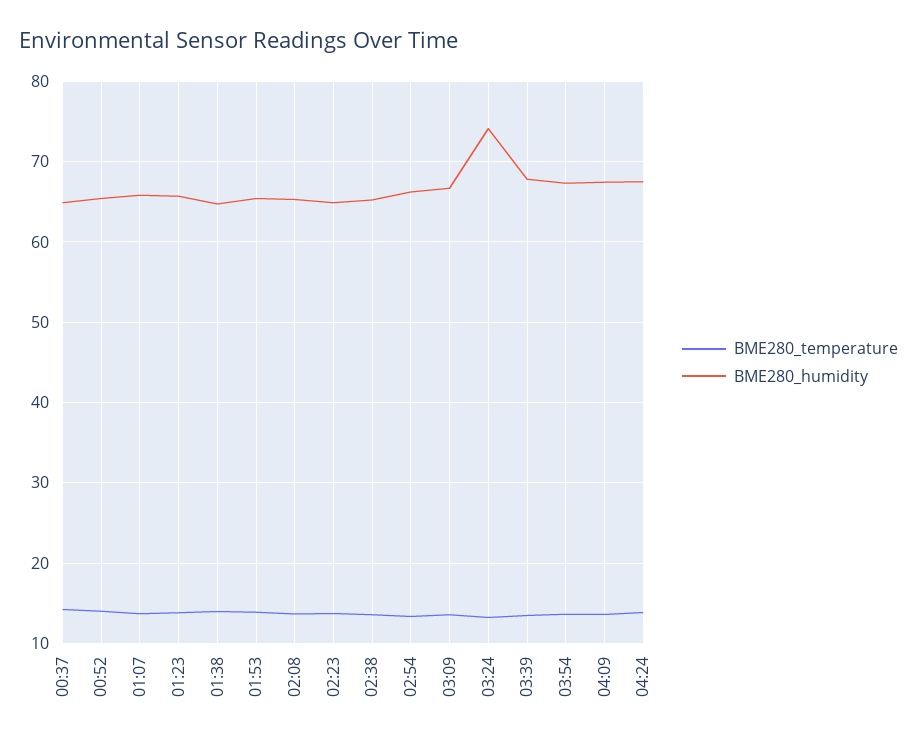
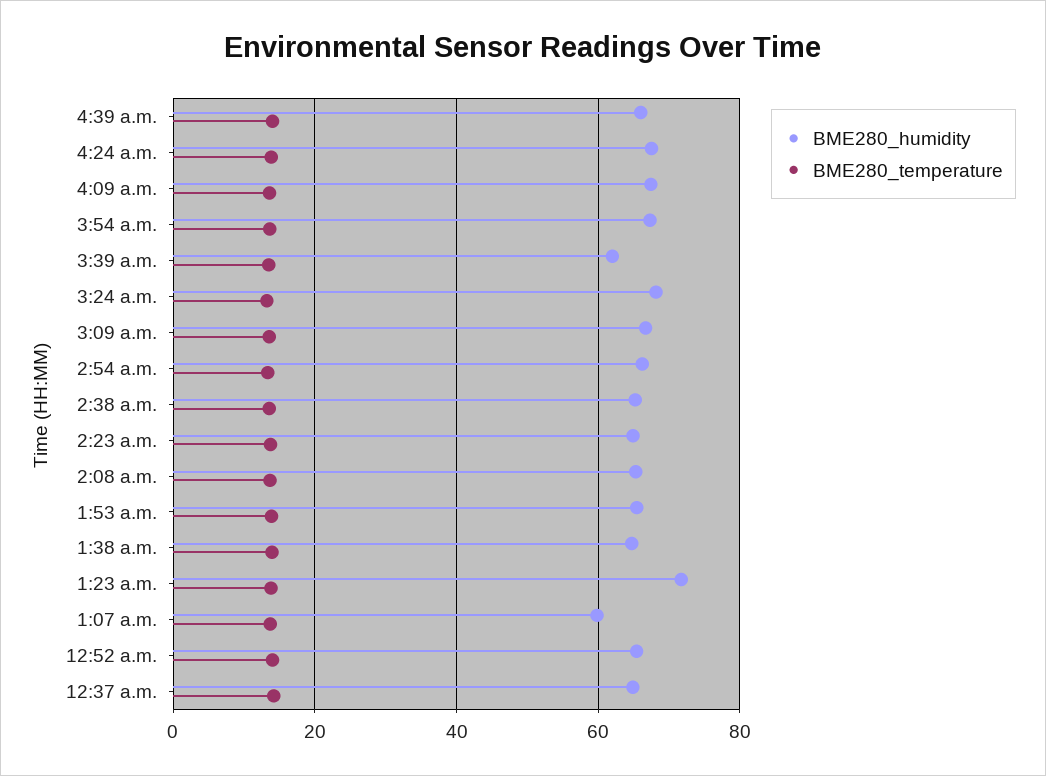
BME280_humidity, 01:07: 66 -> 60
BME280_humidity, 01:23: 66 -> 72
BME280_humidity, 03:24: 74 -> 68
BME280_humidity, 03:39: 68 -> 62
BME280_humidity, 4:39 a.m.: none -> 66
BME280_temperature, 4:39 a.m.: none -> 14

